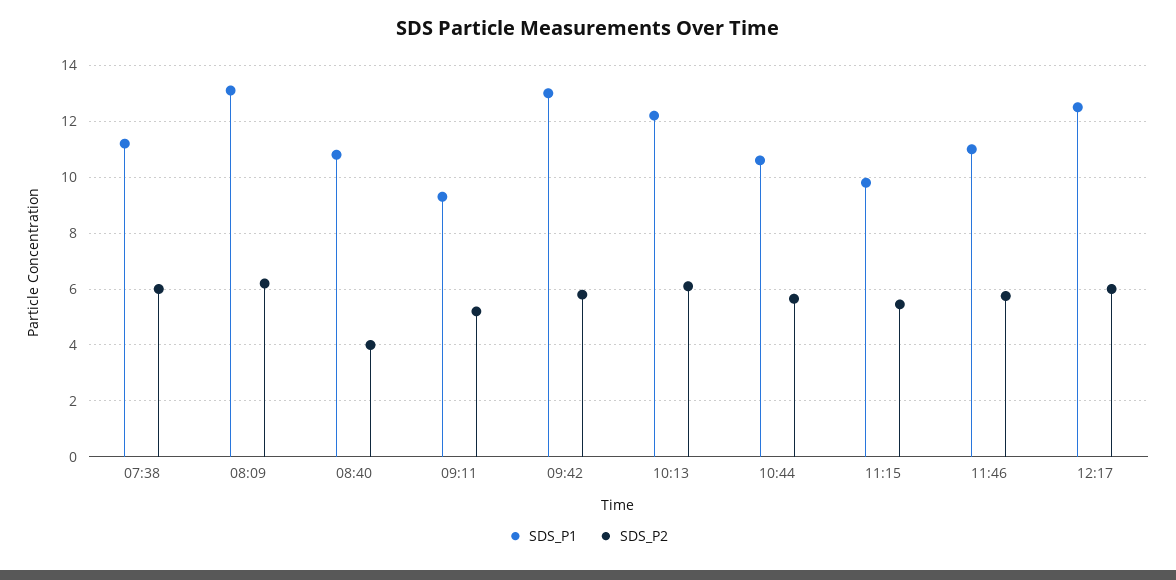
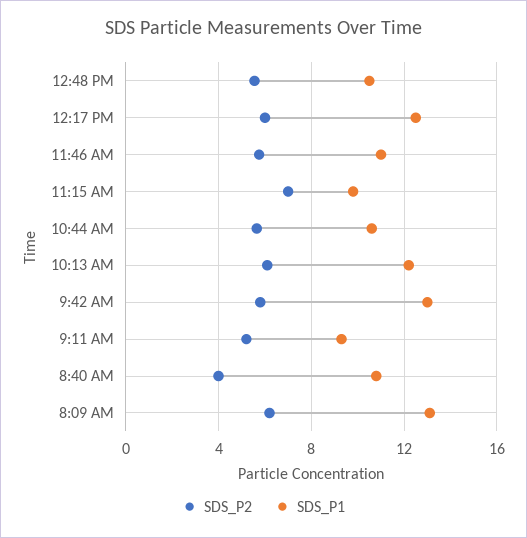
SDS_P1, 07:38: 11.25 -> none
SDS_P2, 07:38: 6 -> none
SDS_P2, 11:15: 5.5 -> 7
SDS_P2, 12:48 PM: none -> 5.5
SDS_P1, 12:48 PM: none -> 10.5

